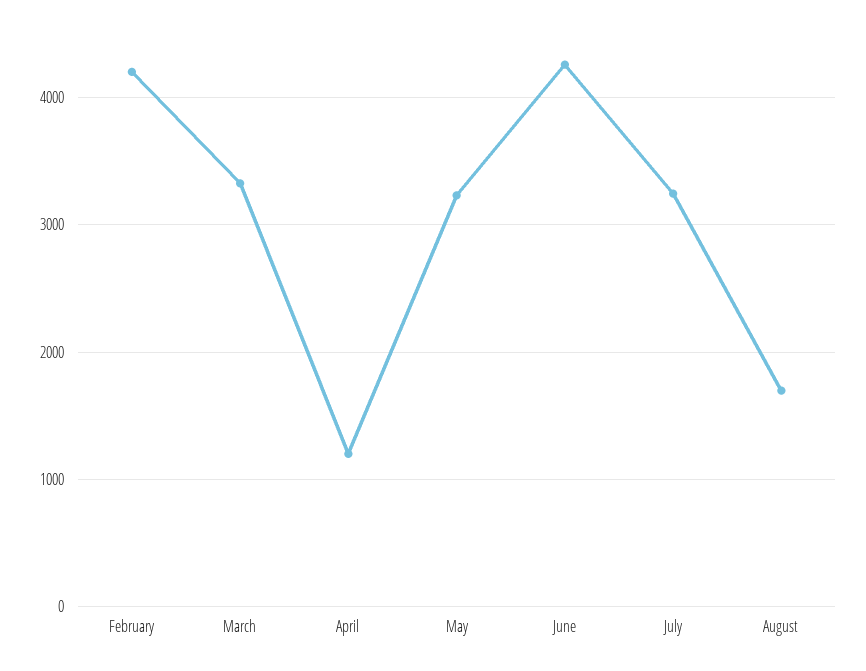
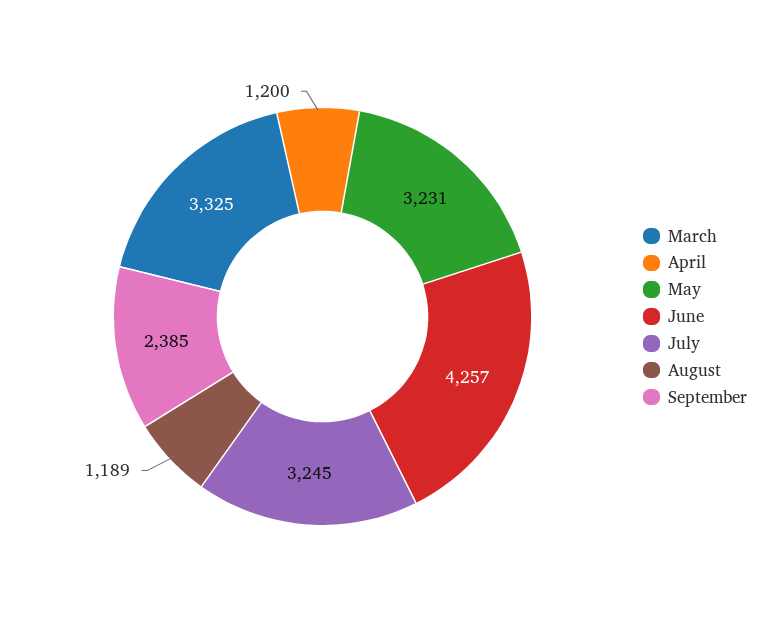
February: 4200 -> none
August: 1700 -> 1189
September: none -> 2385

